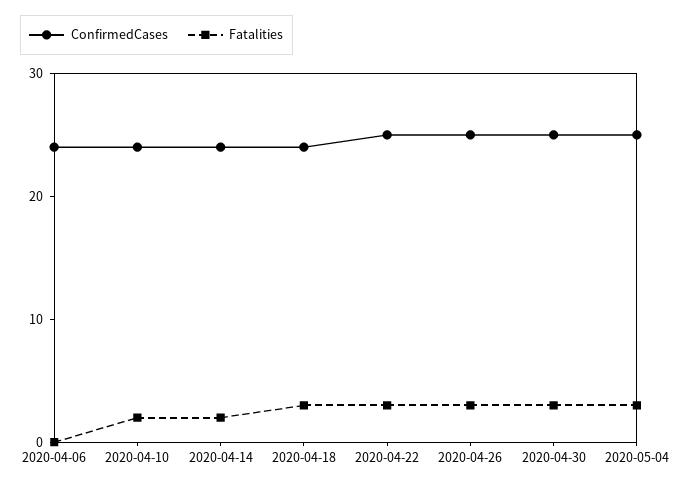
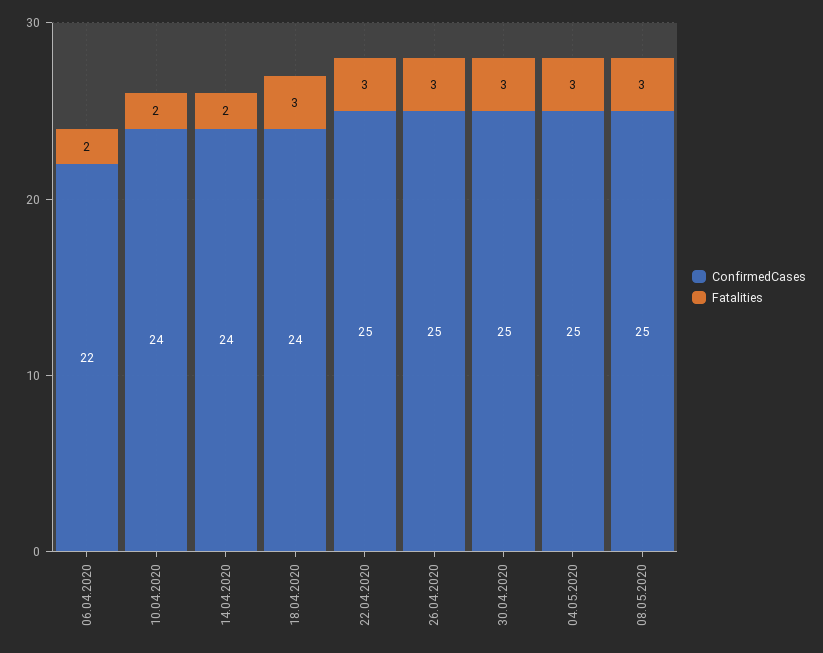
ConfirmedCases, 2020-04-06: 24 -> 22
Fatalities, 2020-04-06: 0 -> 2
ConfirmedCases, 08.05.2020: none -> 25
Fatalities, 08.05.2020: none -> 3

